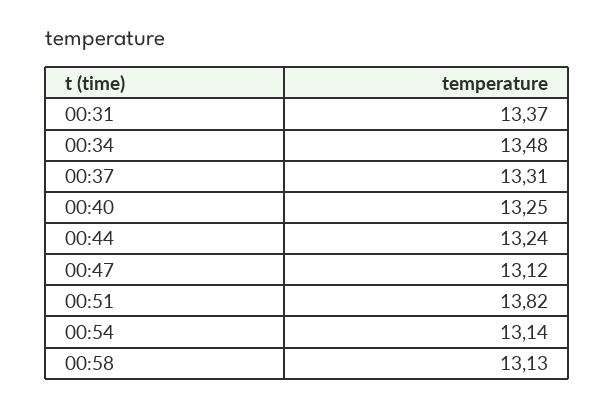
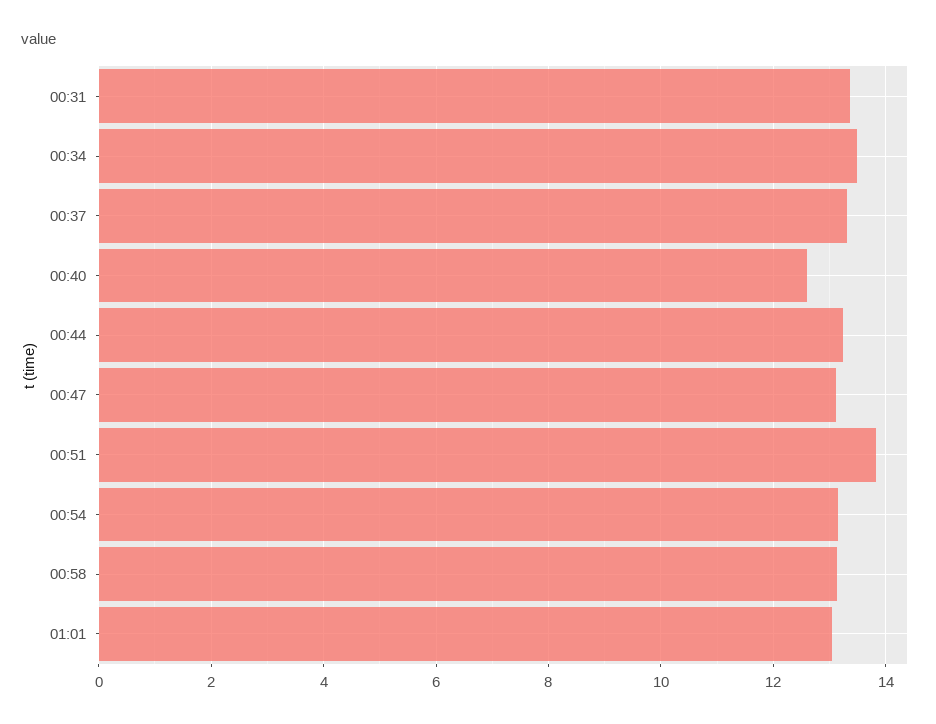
00:40: 13.25 -> 12.6
01:01: none -> 13

